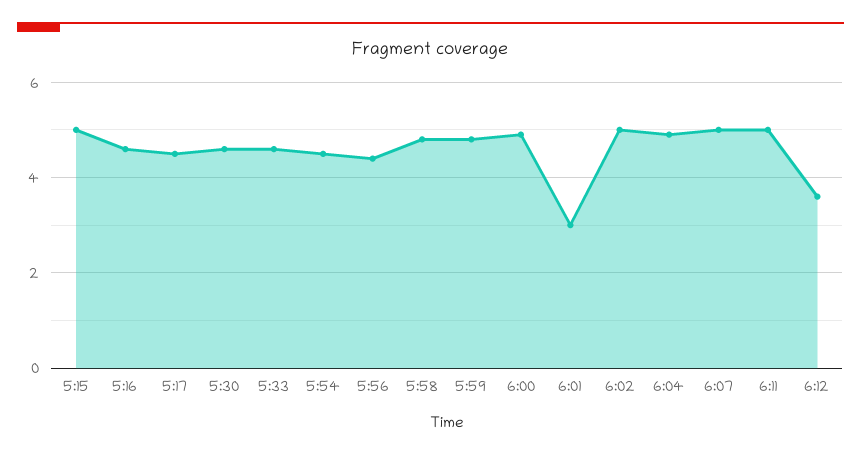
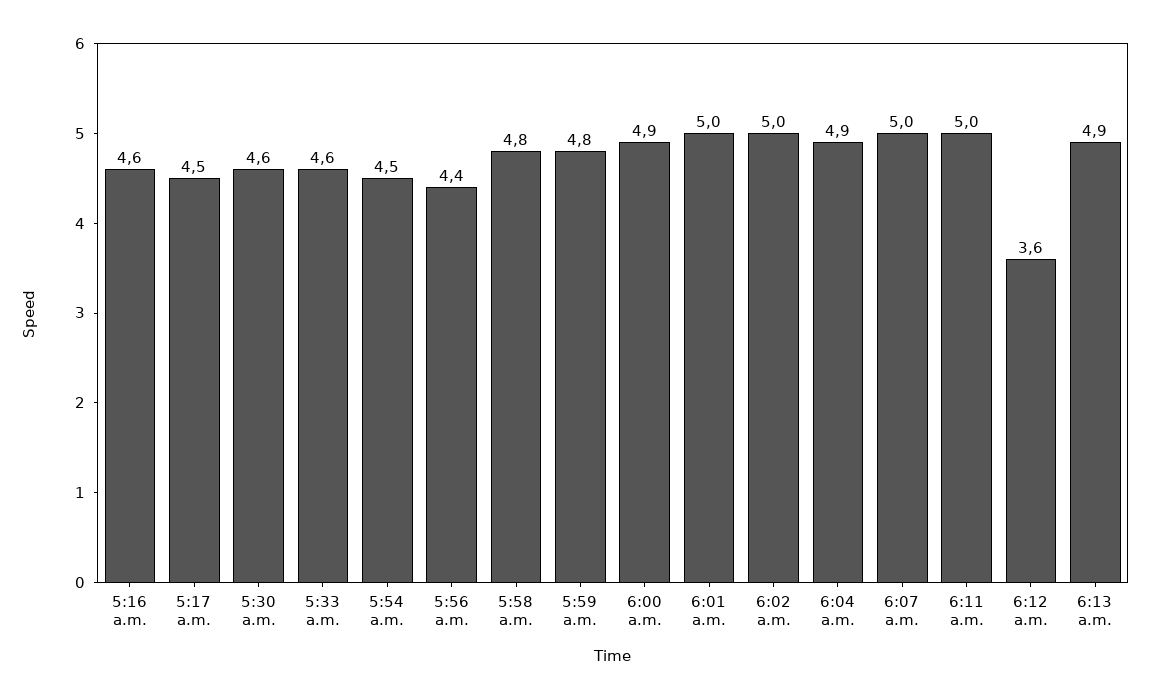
5:15: 5 -> none
6:01: 3 -> 5
6:13 a.m.: none -> 4.9

